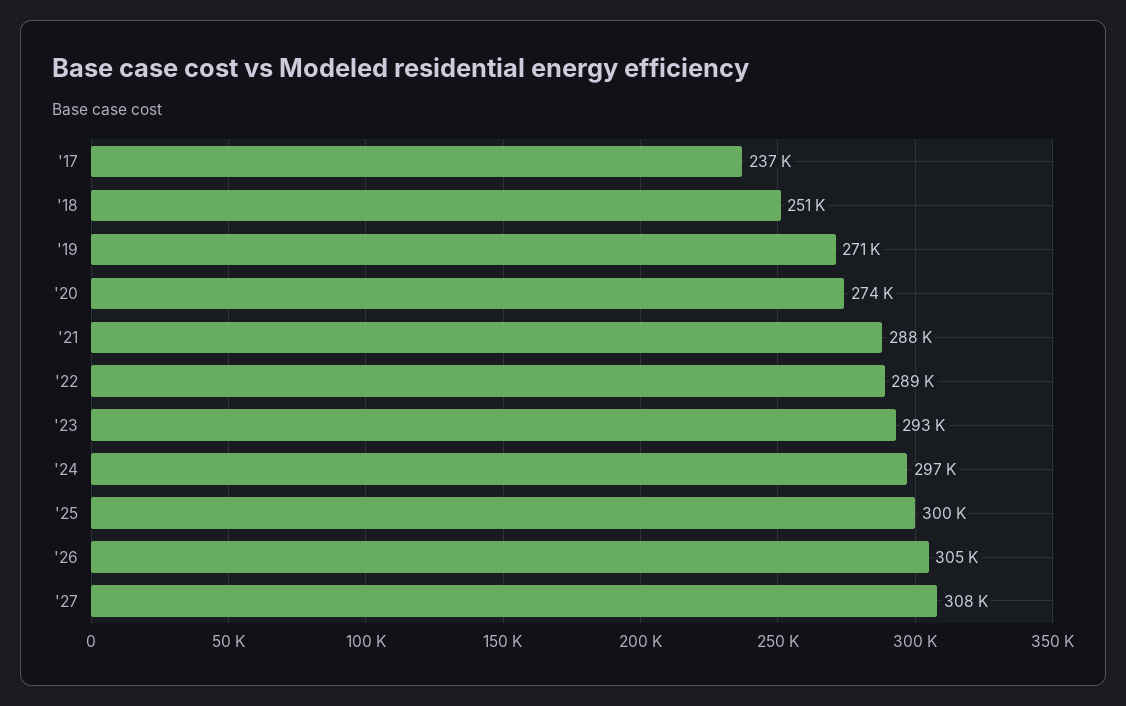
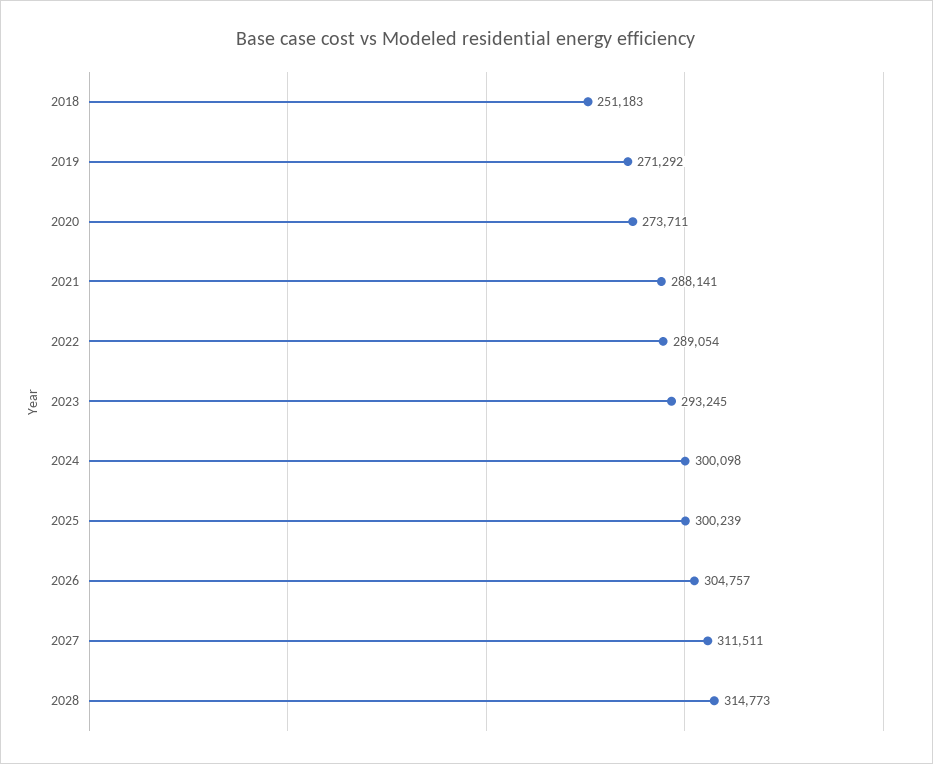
'17: 237000 -> none
'24: 297000 -> 300098
'27: 308000 -> 311511
2028: none -> 314773

